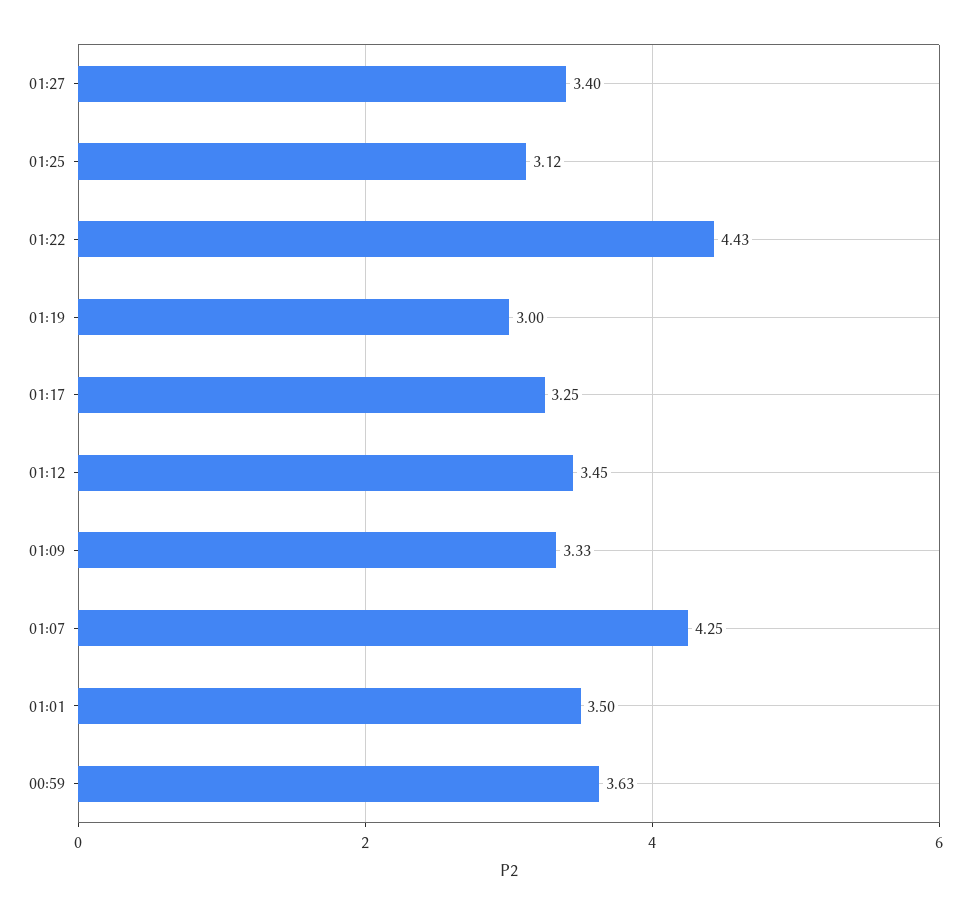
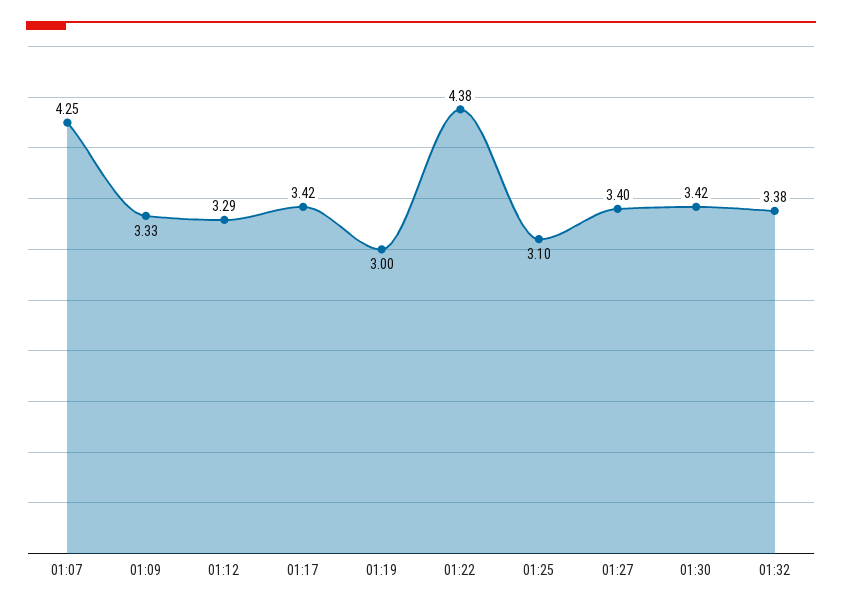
01:25: 3.12 -> 3.1
01:22: 4.43 -> 4.38
01:17: 3.25 -> 3.42
01:12: 3.45 -> 3.29
01:01: 3.5 -> none
00:59: 3.63 -> none
01:30: none -> 3.42
01:32: none -> 3.38

